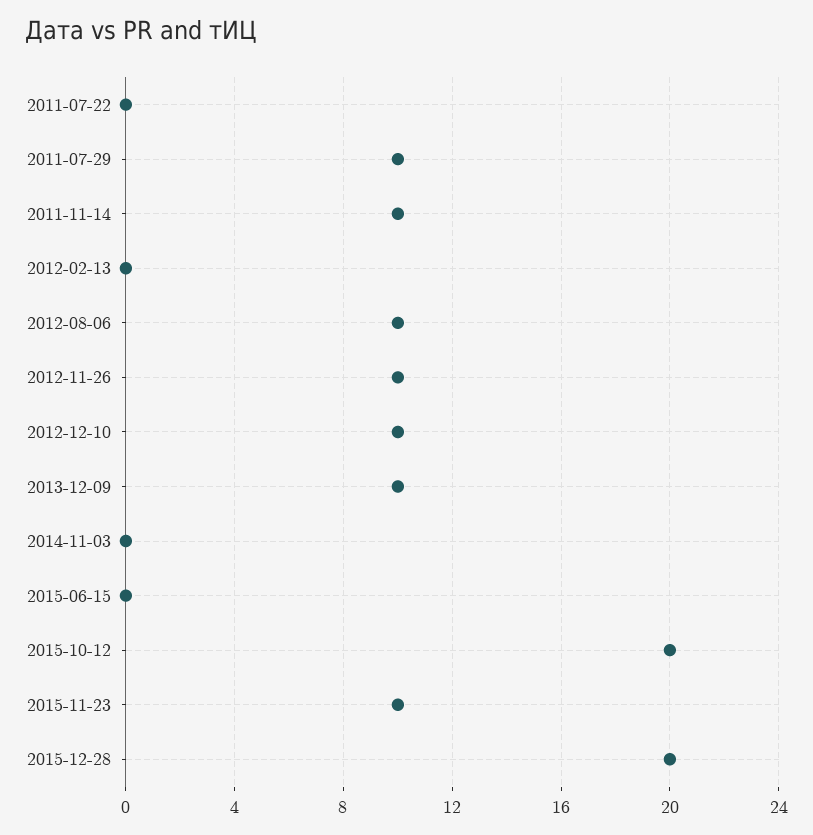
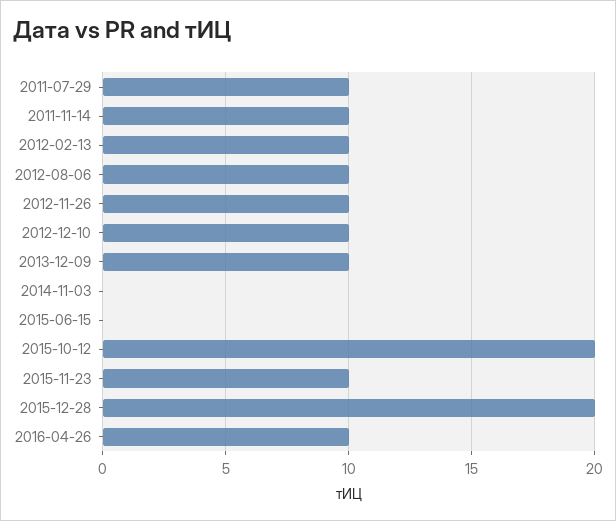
2011-07-22: 0 -> none
2012-02-13: 0 -> 10
2016-04-26: none -> 10

